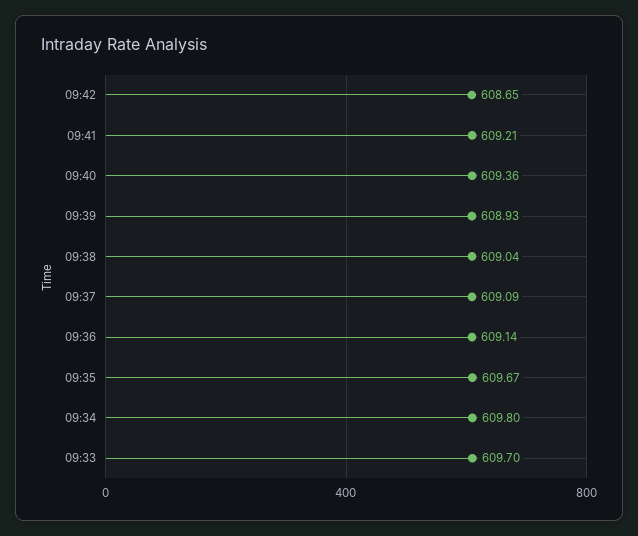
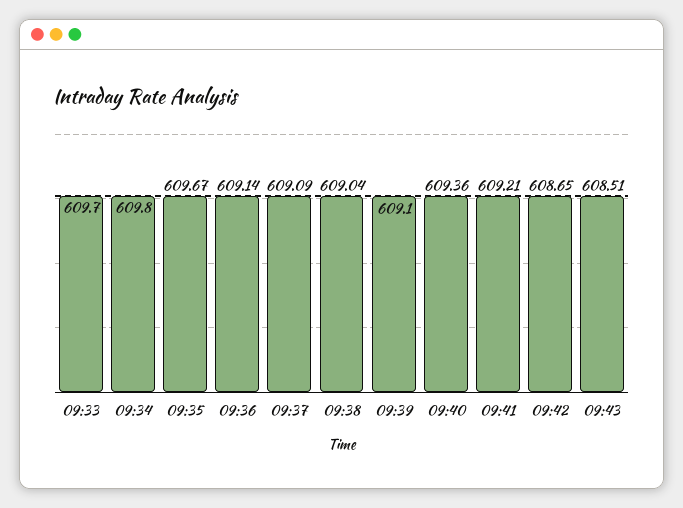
09:39: 608.93 -> 609.1
09:43: none -> 608.51

